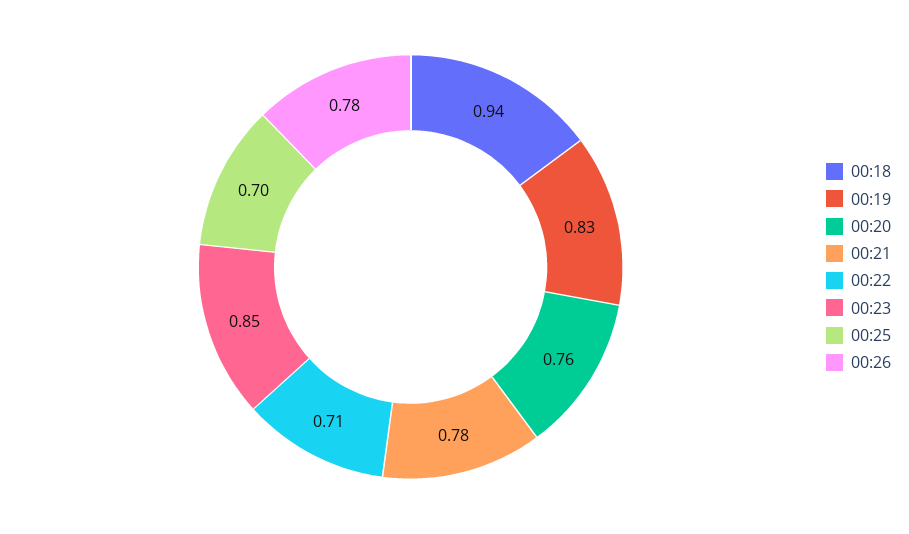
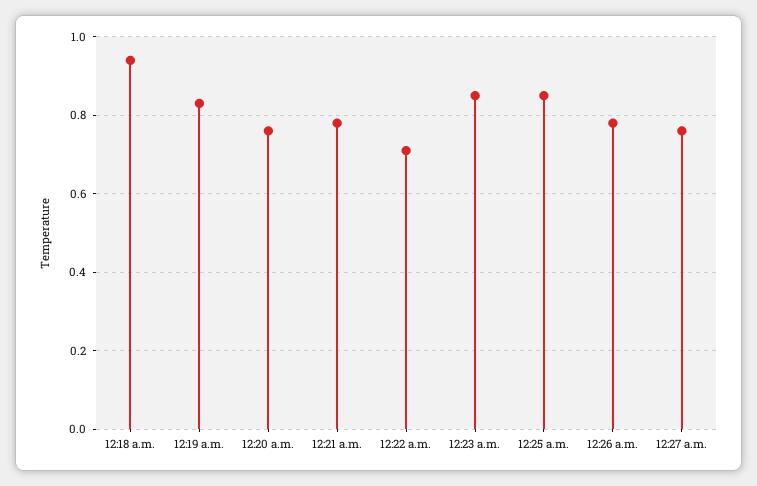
00:25: 0.7 -> 0.85
12:27 a.m.: none -> 0.75

